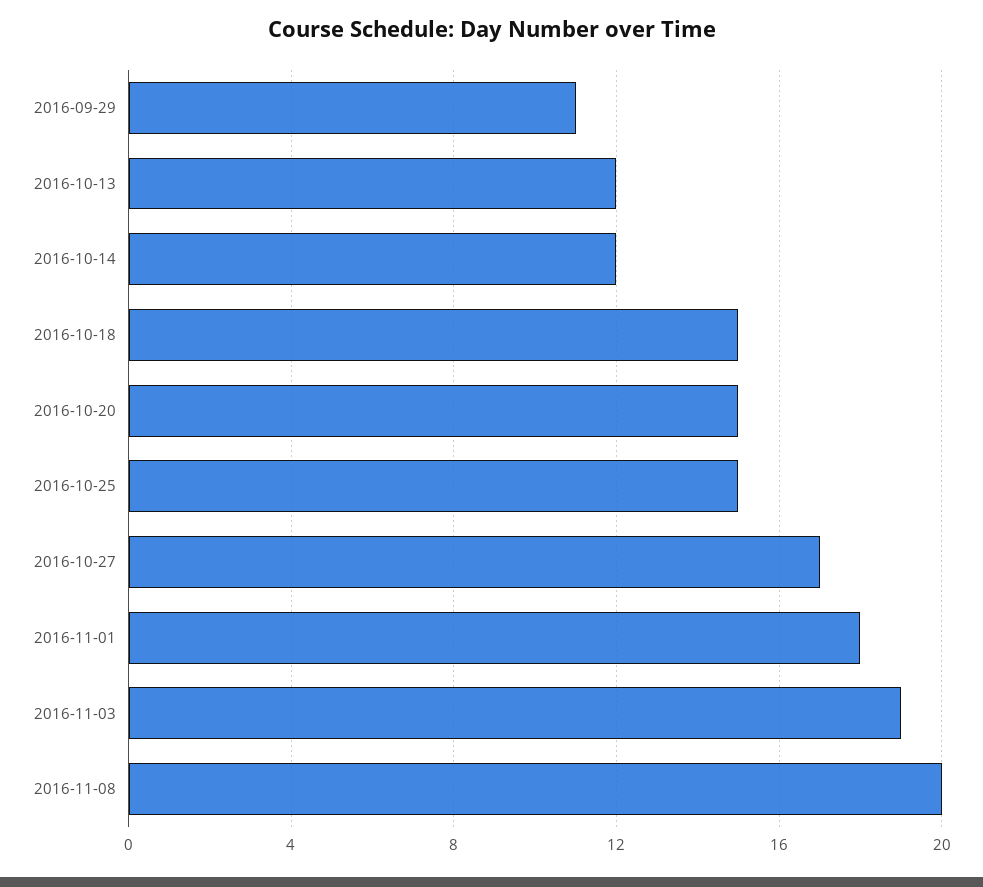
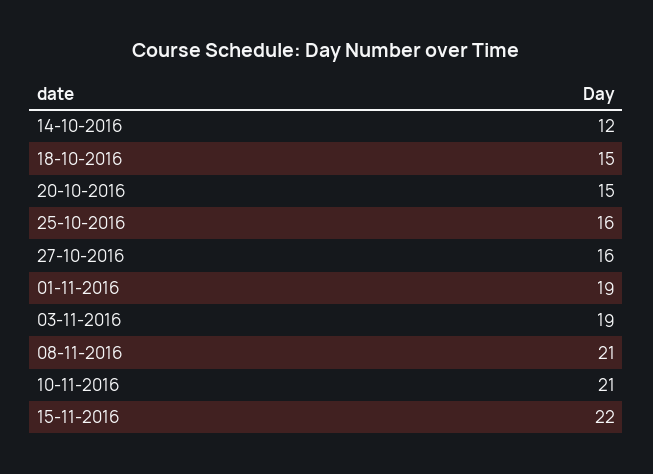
2016-09-29: 11 -> none
2016-10-13: 12 -> none
2016-10-25: 15 -> 16
2016-10-27: 17 -> 16
2016-11-01: 18 -> 19
2016-11-08: 20 -> 21
10-11-2016: none -> 21
15-11-2016: none -> 22

